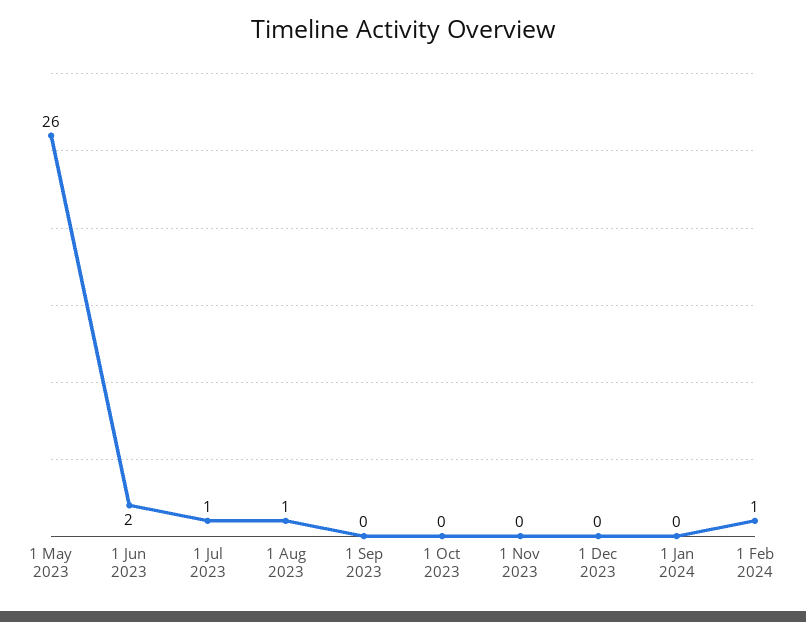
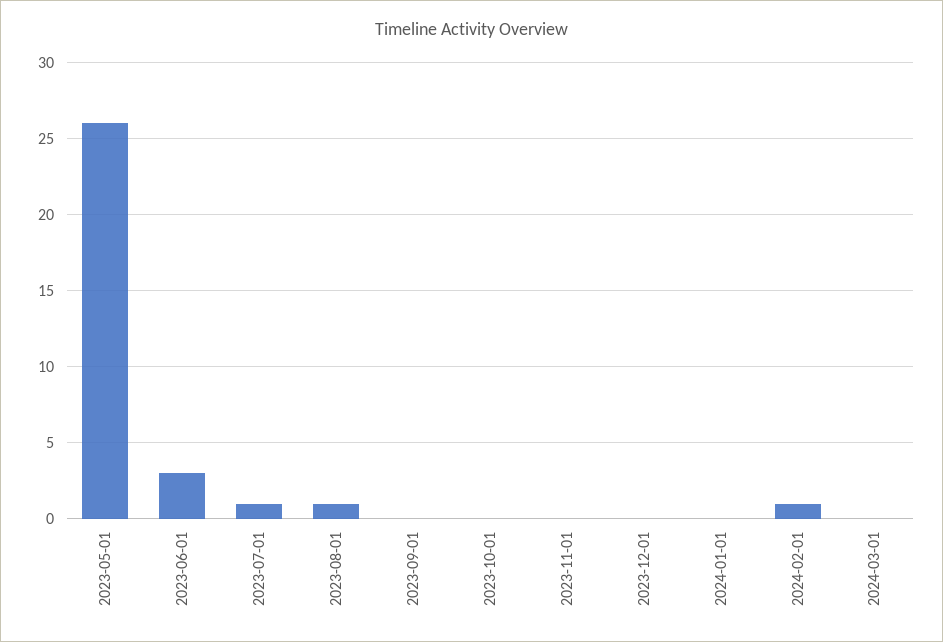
1 Jun 2023: 2 -> 3
2024-03-01: none -> 0

